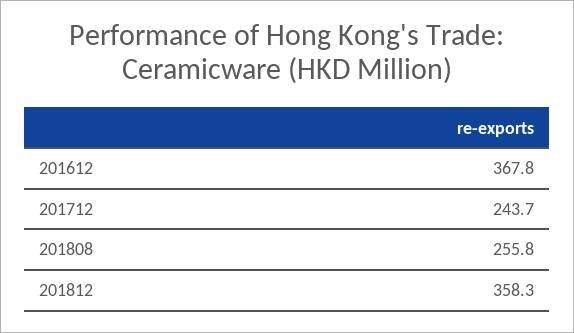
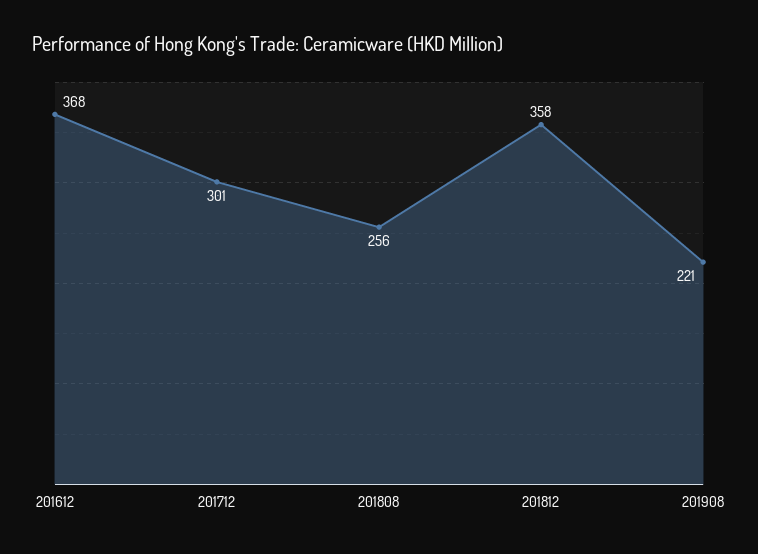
201712: 243.7 -> 301
201908: none -> 221

